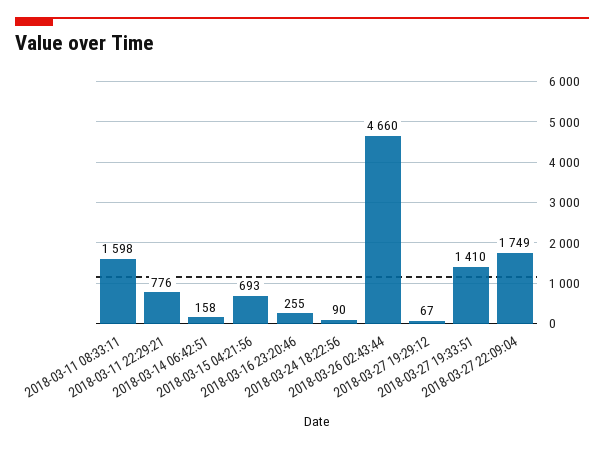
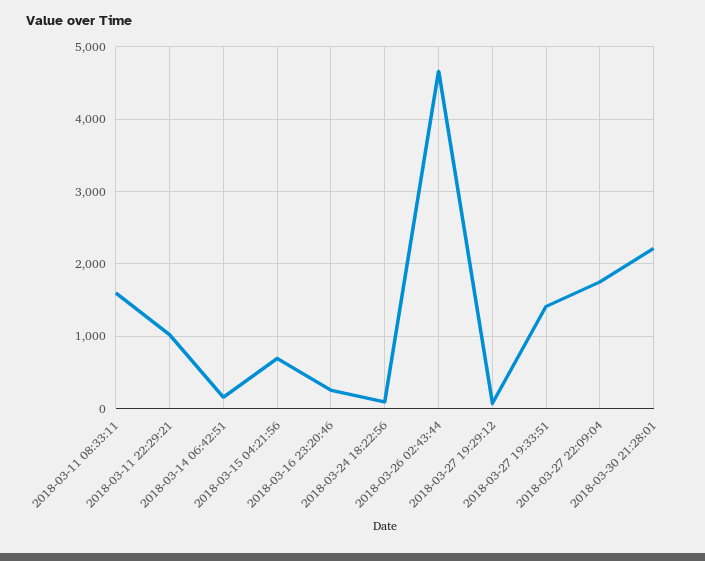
2018-03-11 22:29:21: 776 -> 1000
2018-03-30 21:28:01: none -> 2200

